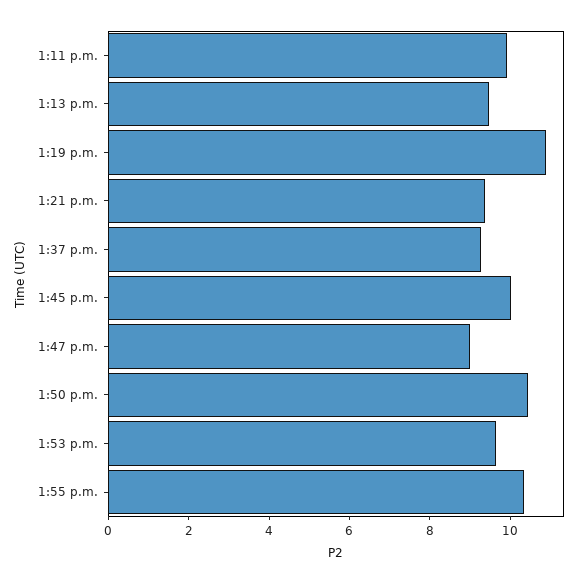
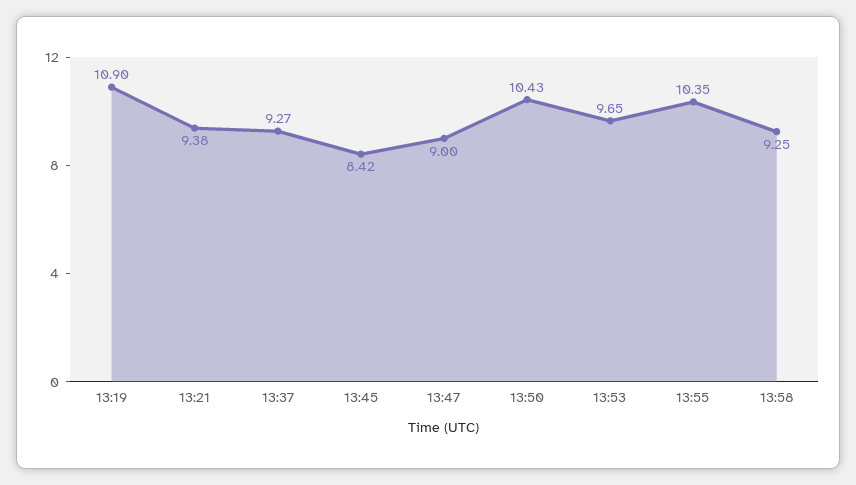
1:11 p.m.: 10 -> none
1:13 p.m.: 9.5 -> none
1:45 p.m.: 10 -> 8.42
13:58: none -> 9.25

